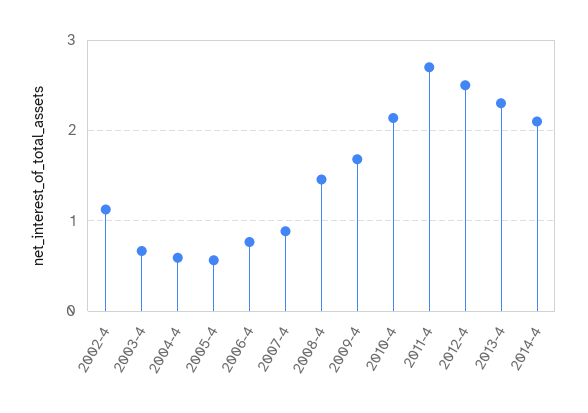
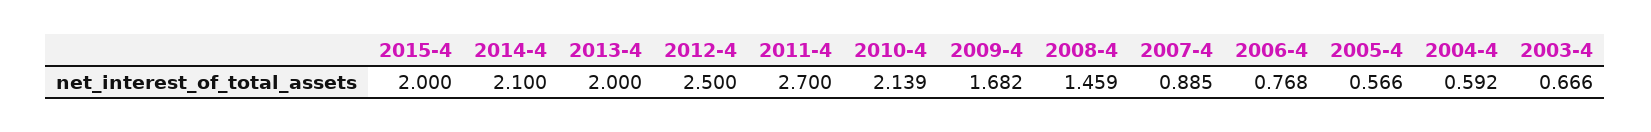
2002-4: 1.1 -> none
2013-4: 2.3 -> 2
2015-4: none -> 2

